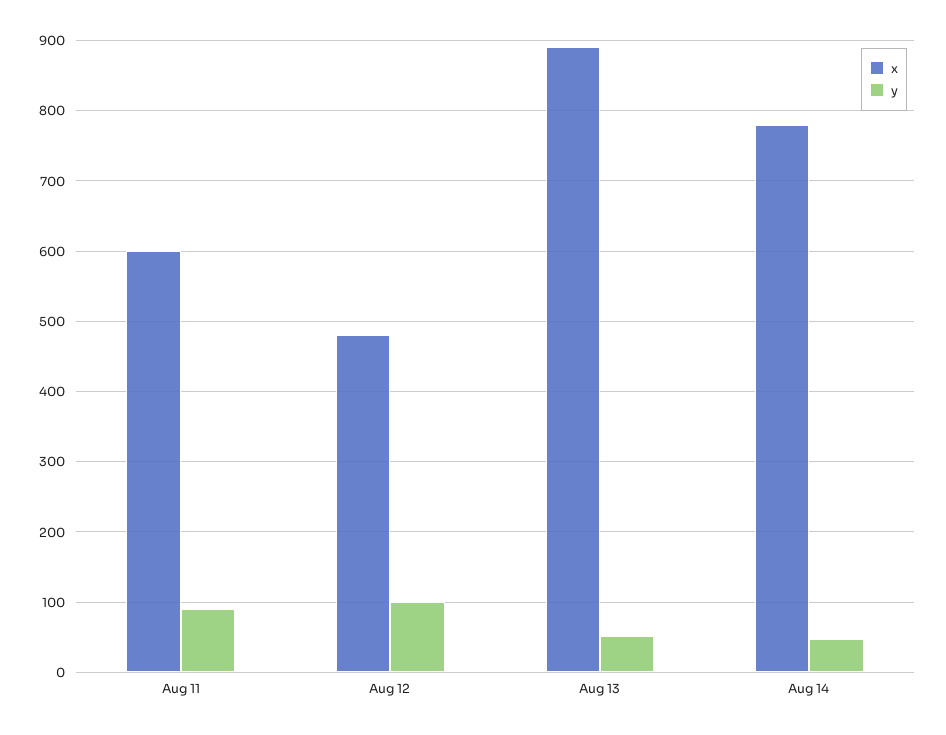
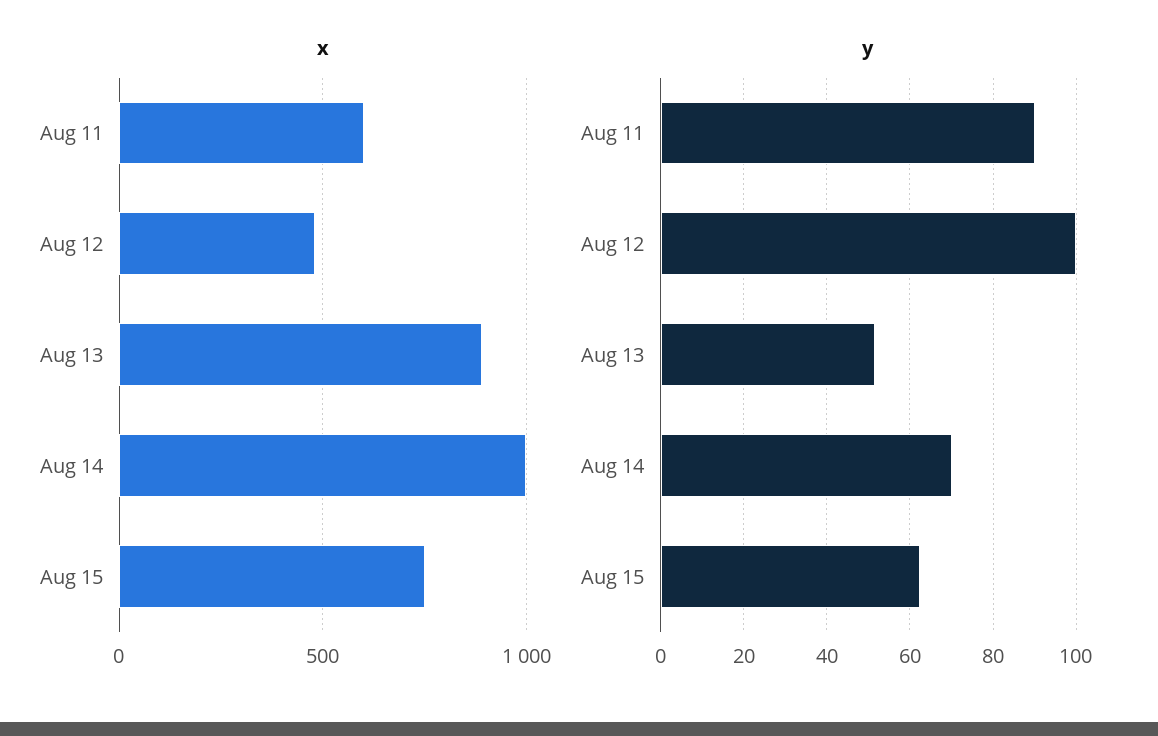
x, Aug 14: 780 -> 1000
y, Aug 14: 50 -> 70
x, Aug 15: none -> 750
y, Aug 15: none -> 62

